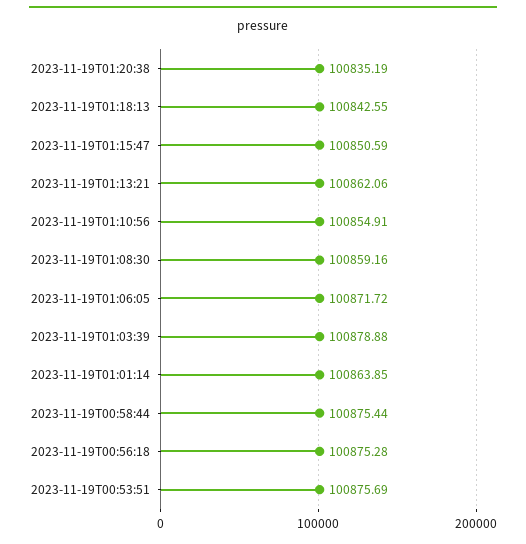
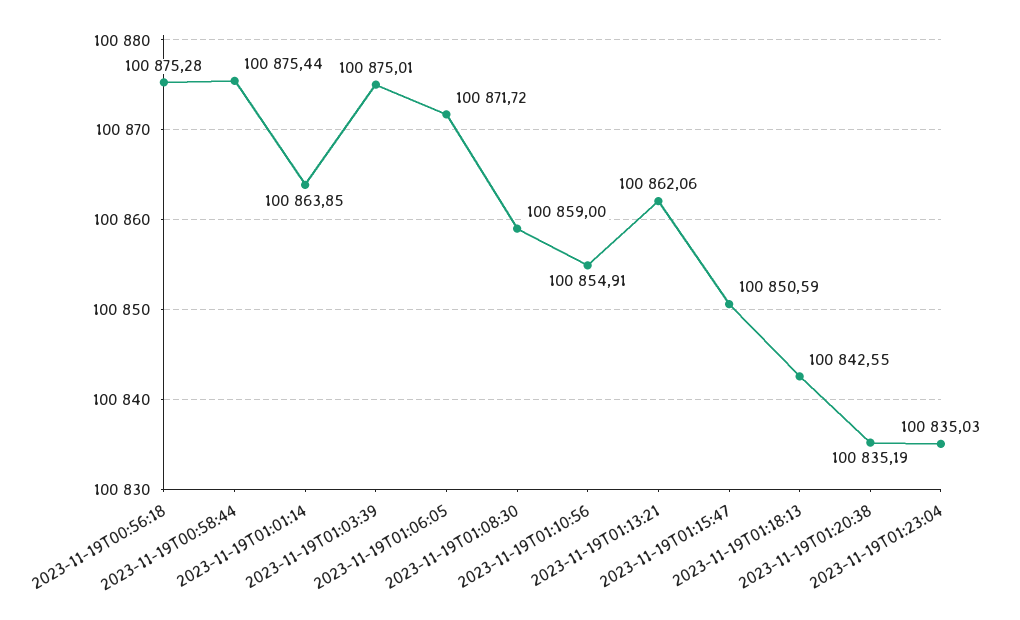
2023-11-19T01:08:30: 100859.16 -> 100859
2023-11-19T01:03:39: 100878.88 -> 100875.01
2023-11-19T00:53:51: 100875.69 -> none
2023-11-19T01:23:04: none -> 100835.03

